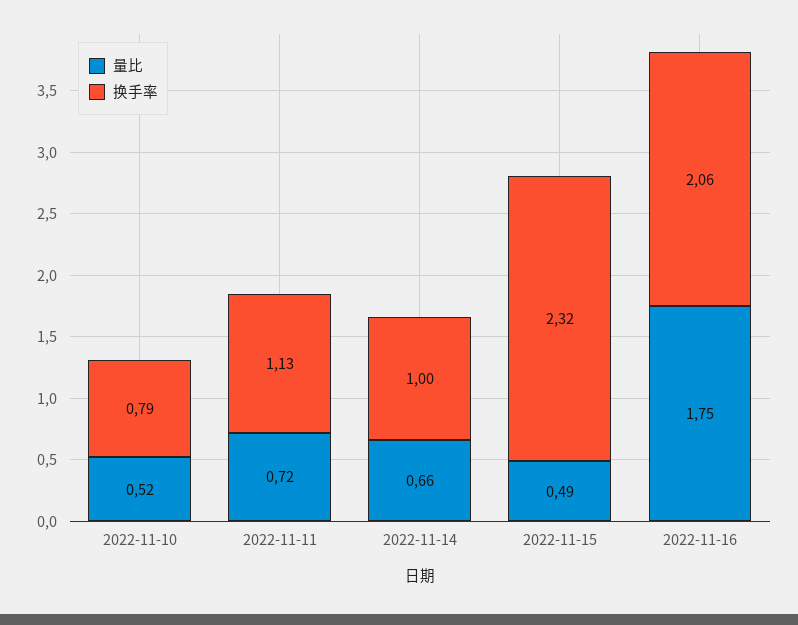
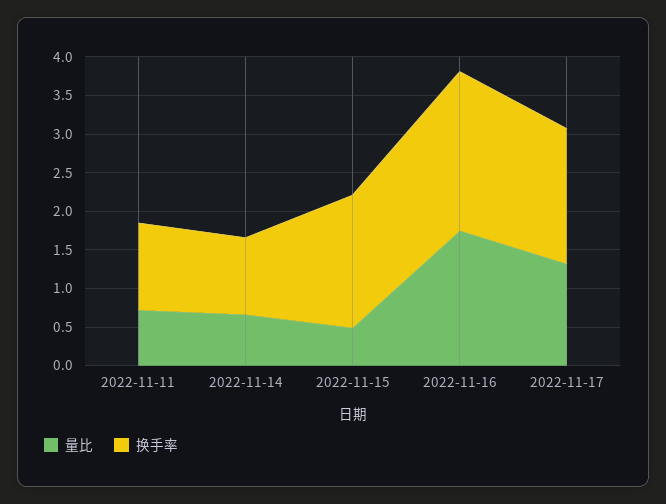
量比, 2022-11-10: 0.52 -> none
换手率, 2022-11-10: 0.79 -> none
换手率, 2022-11-15: 2.32 -> 1.75
量比, 2022-11-17: none -> 1.25
换手率, 2022-11-17: none -> 1.75

